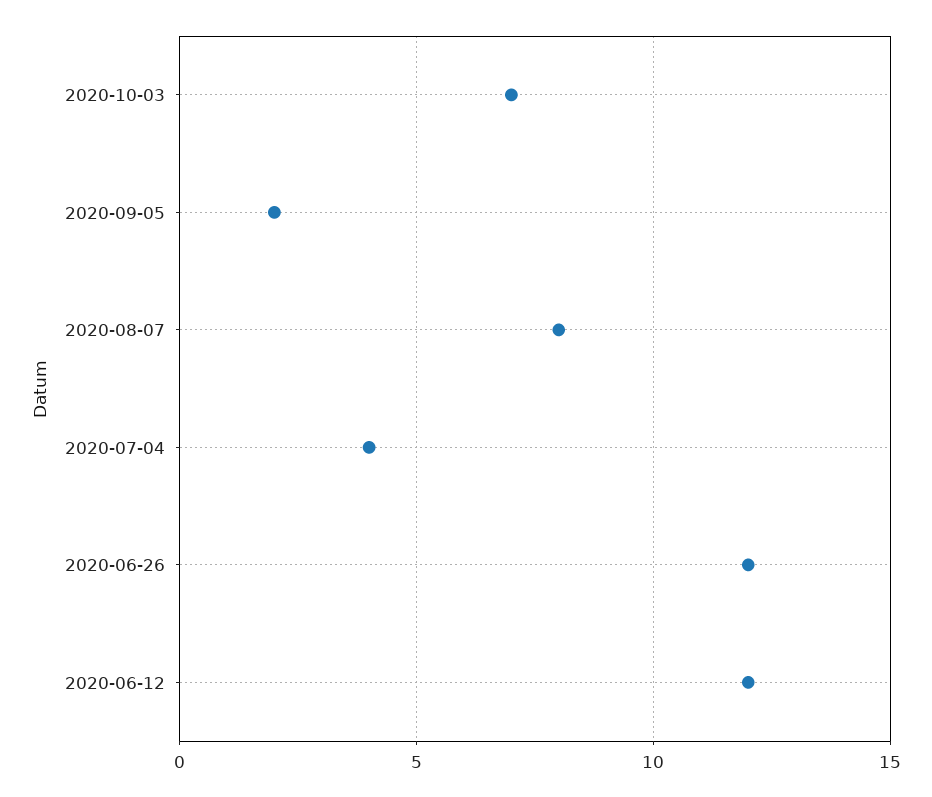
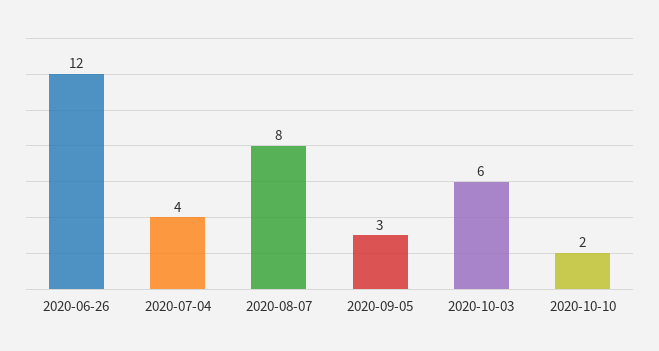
2020-10-03: 7 -> 6
2020-09-05: 2 -> 3
2020-06-12: 12 -> none
2020-10-10: none -> 2

